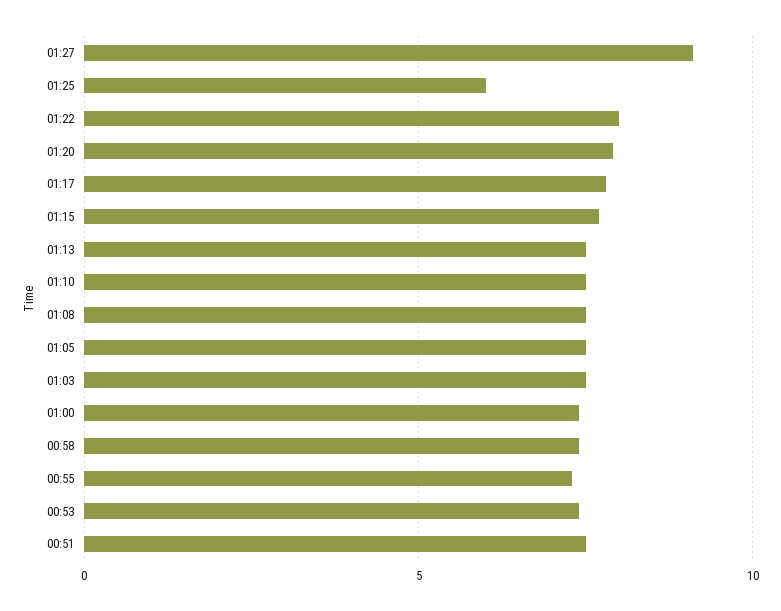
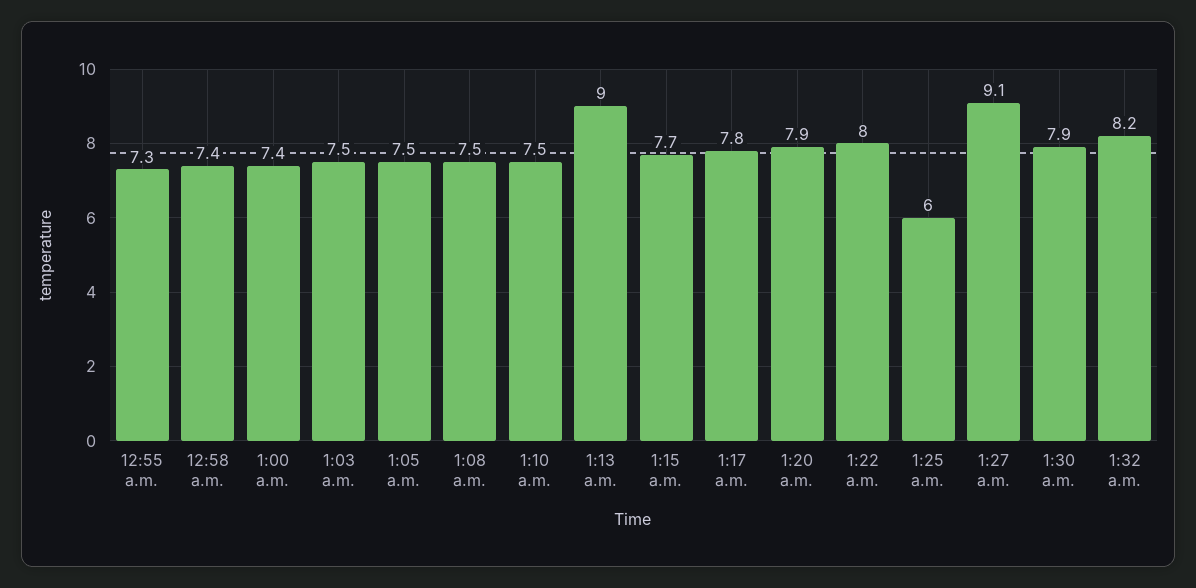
01:13: 7.5 -> 9
00:53: 7.5 -> none
00:51: 7.5 -> none
1:30 a.m.: none -> 7.9
1:32 a.m.: none -> 8.2

